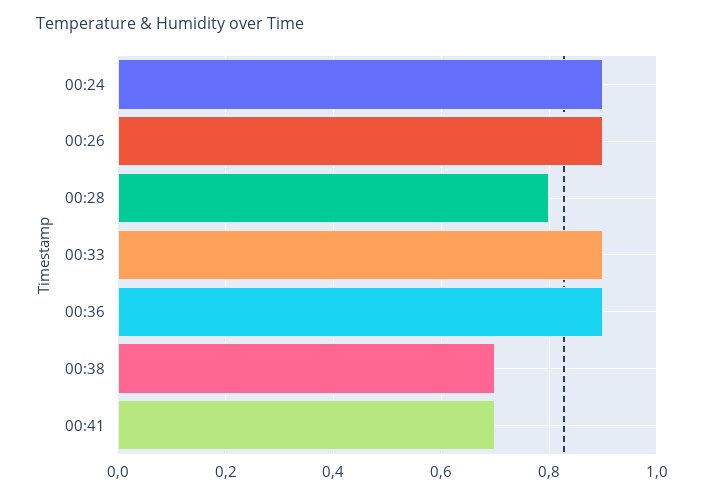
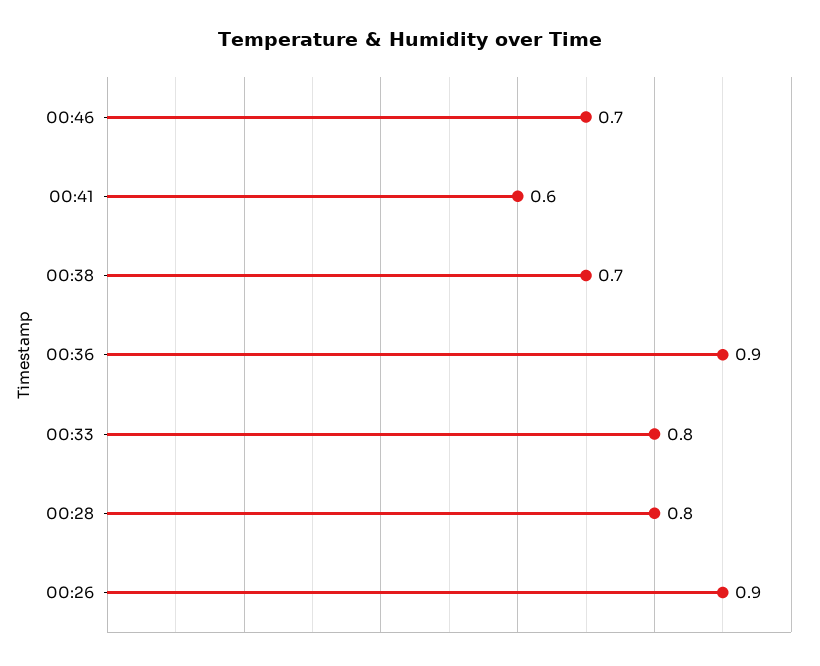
00:24: 0.9 -> none
00:33: 0.9 -> 0.8
00:41: 0.7 -> 0.6
00:46: none -> 0.7

